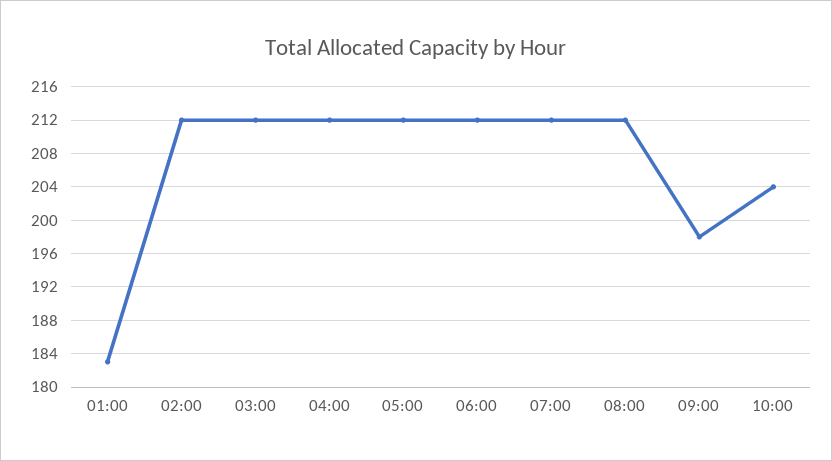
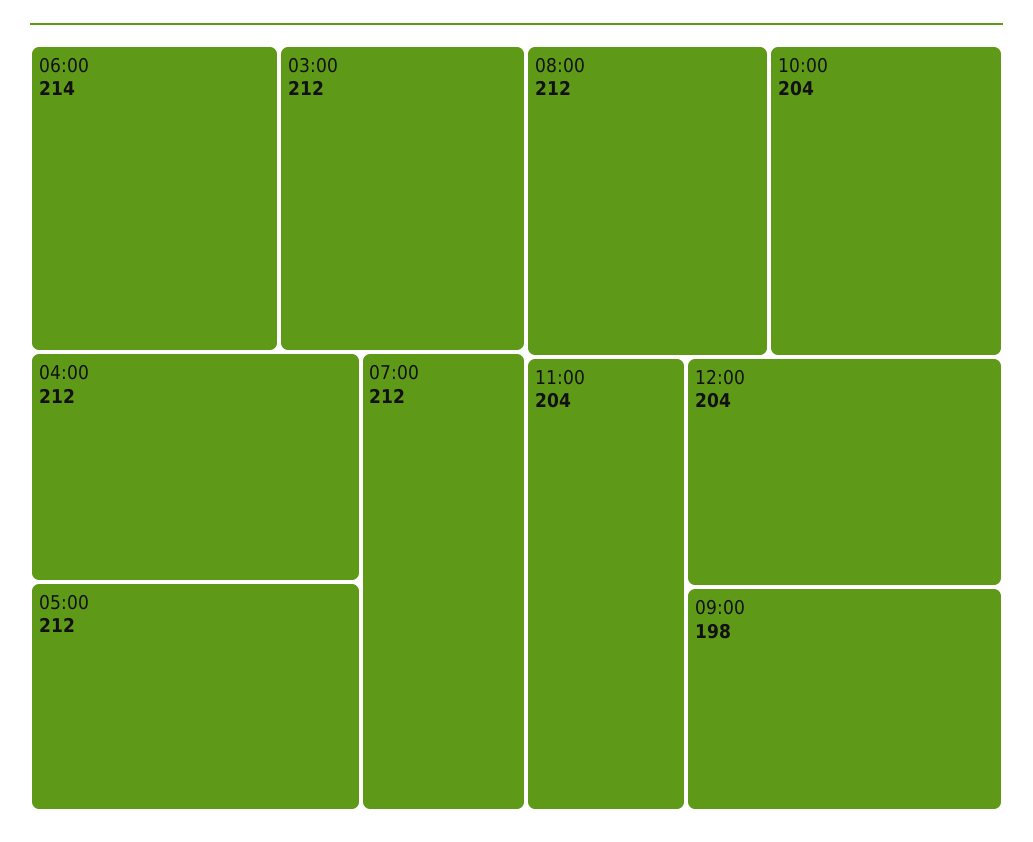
01:00: 183 -> none
02:00: 212 -> none
06:00: 212 -> 214
11:00: none -> 204
12:00: none -> 204

